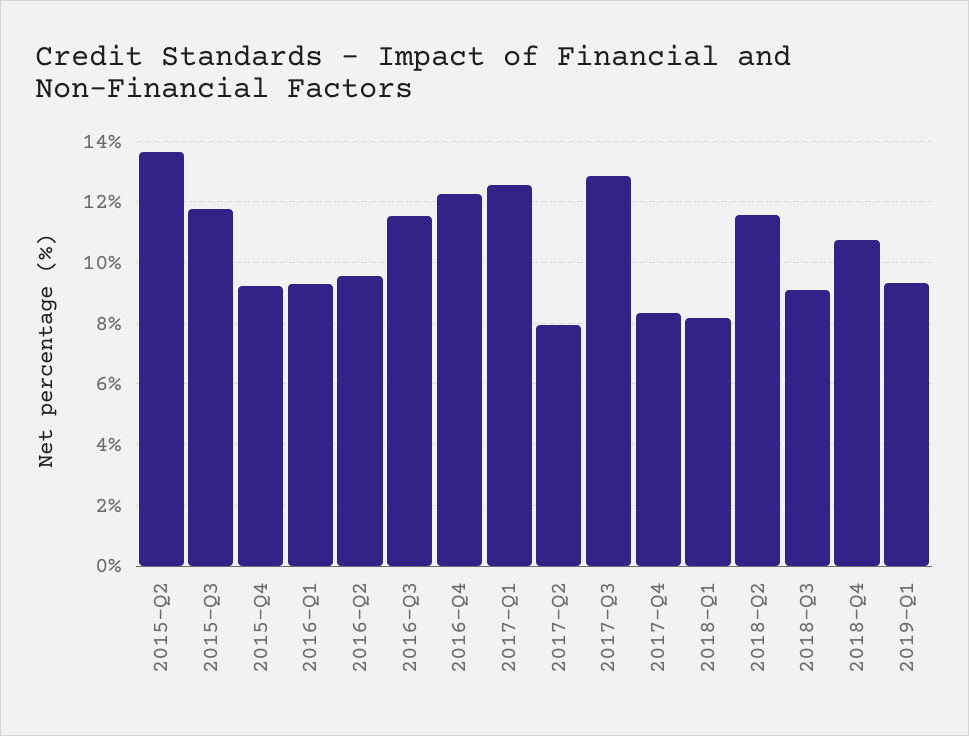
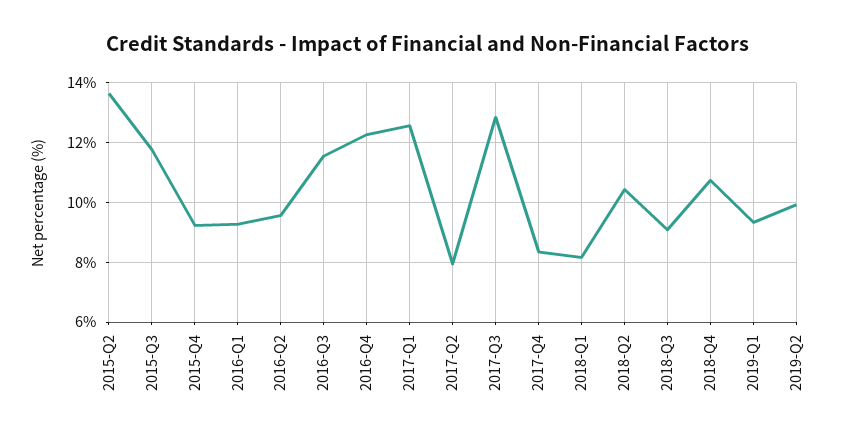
2018-Q2: 11.6 -> 10.5
2019-Q2: none -> 10

